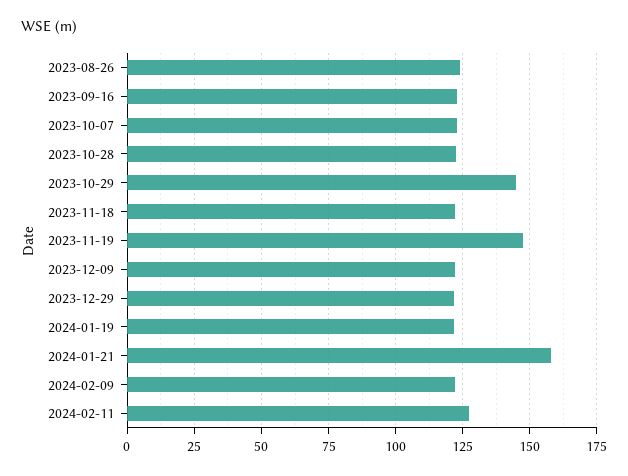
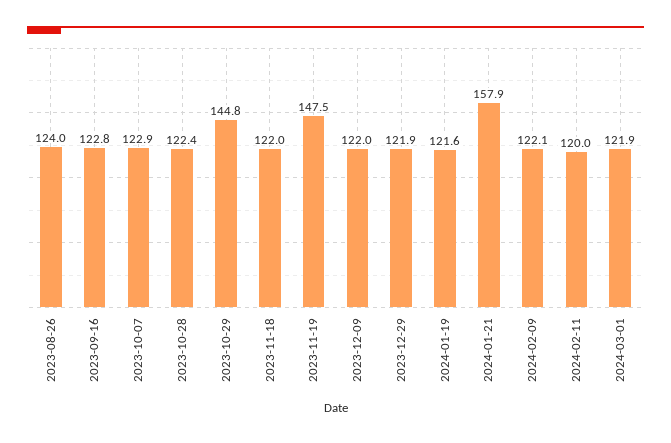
2024-02-11: 127.5 -> 120
2024-03-01: none -> 121.9

